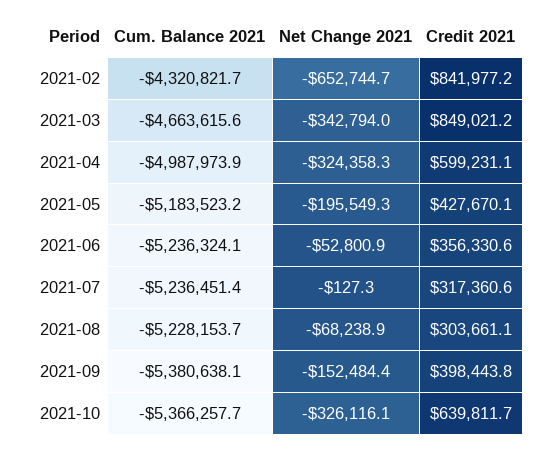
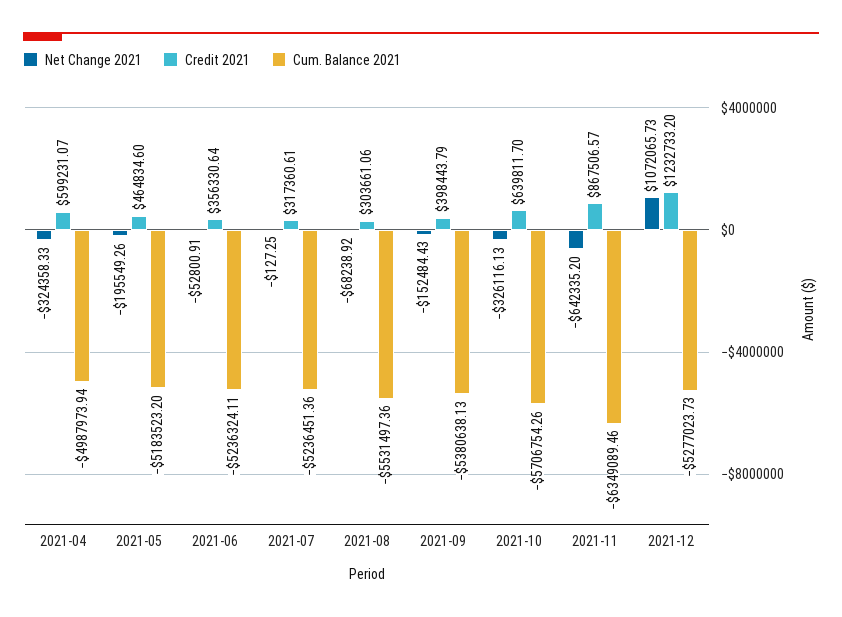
Cum. Balance 2021, 2021-02: -4320821.7 -> none
Net Change 2021, 2021-02: -652744.7 -> none
Credit 2021, 2021-02: 841977.2 -> none
Cum. Balance 2021, 2021-03: -4663615.6 -> none
Net Change 2021, 2021-03: -342794 -> none
Credit 2021, 2021-03: 849021.2 -> none
Credit 2021, 2021-05: 427670.1 -> 464834.6
Cum. Balance 2021, 2021-08: -5228153.7 -> -5531497.36
Cum. Balance 2021, 2021-10: -5366257.7 -> -5706754.26
Net Change 2021, 2021-11: none -> -642335.2
Credit 2021, 2021-11: none -> 867506.57
Cum. Balance 2021, 2021-11: none -> -6349089.46
Net Change 2021, 2021-12: none -> 1072065.73
Credit 2021, 2021-12: none -> 1232733.2
Cum. Balance 2021, 2021-12: none -> -5277023.73

